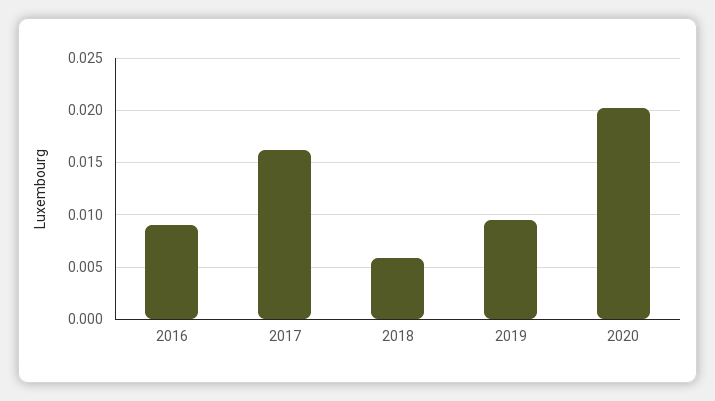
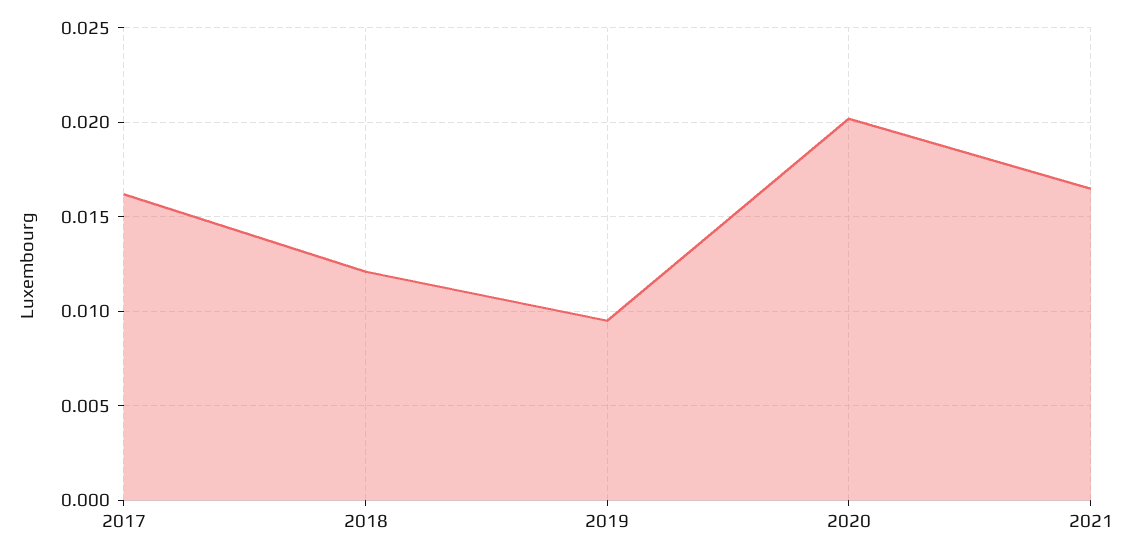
2016: 0.009 -> none
2018: 0.006 -> 0.012
2021: none -> 0.0165

